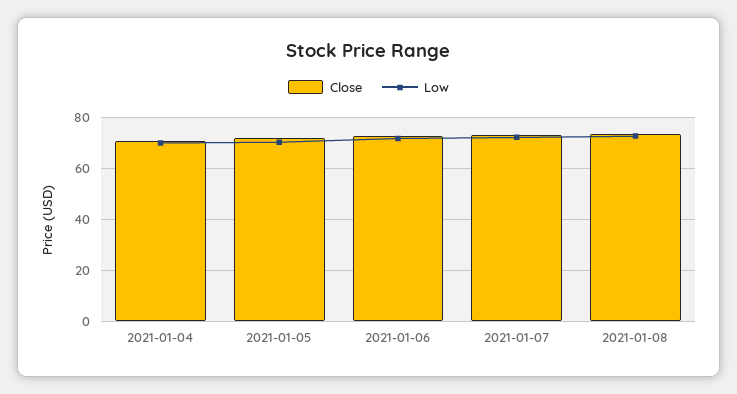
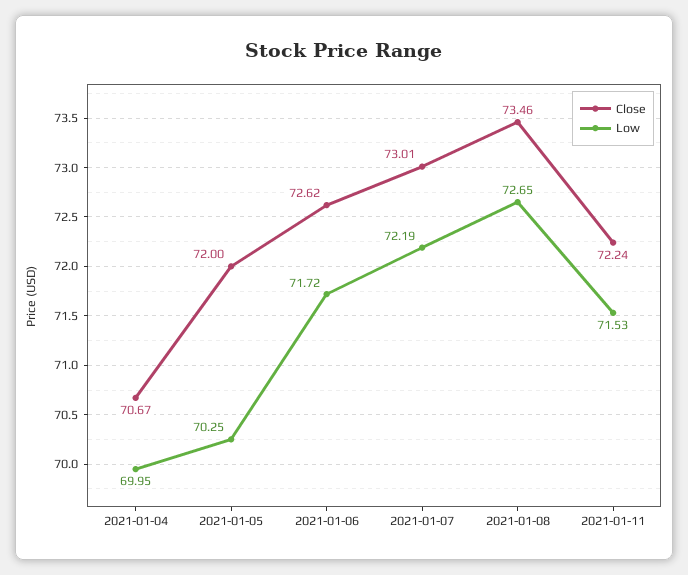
Close, 2021-01-11: none -> 72.24
Low, 2021-01-11: none -> 71.53

